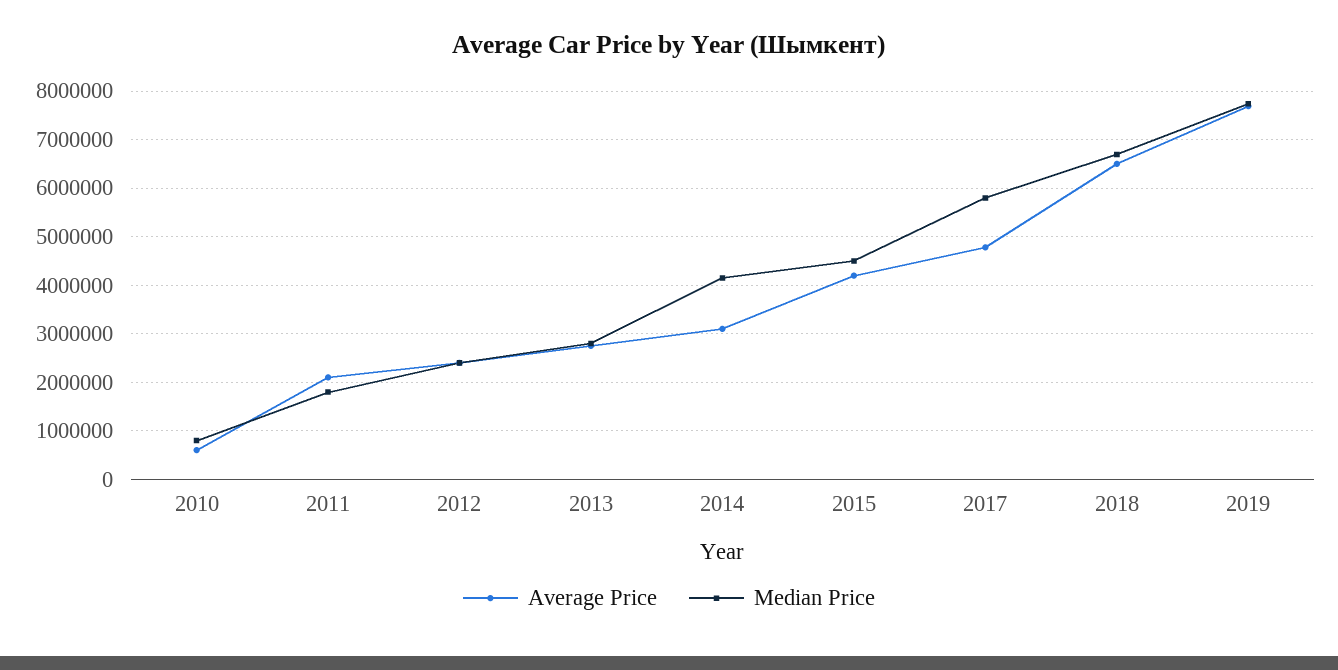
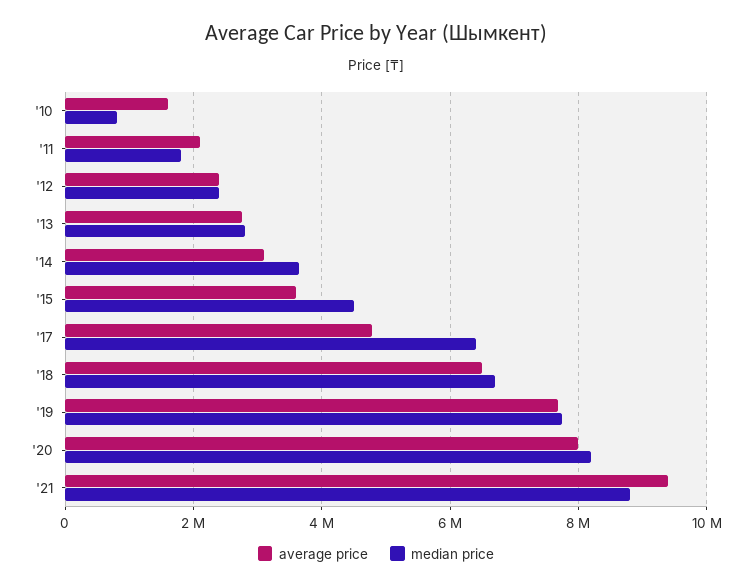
Average Price, 2010: 600000 -> 1600000
Median Price, 2014: 4200000 -> 3600000
Average Price, 2015: 4200000 -> 3600000
Median Price, 2017: 5800000 -> 6400000
Average Price, '20: none -> 8000000
Median Price, '20: none -> 8200000
Average Price, '21: none -> 9400000
Median Price, '21: none -> 8800000

